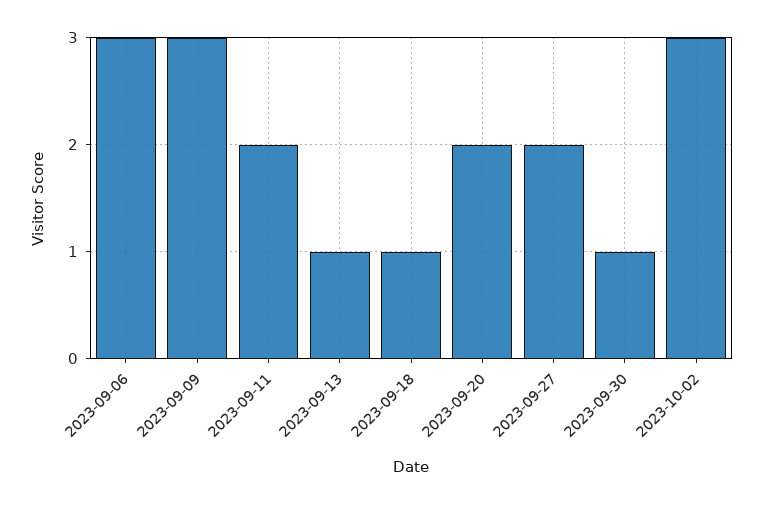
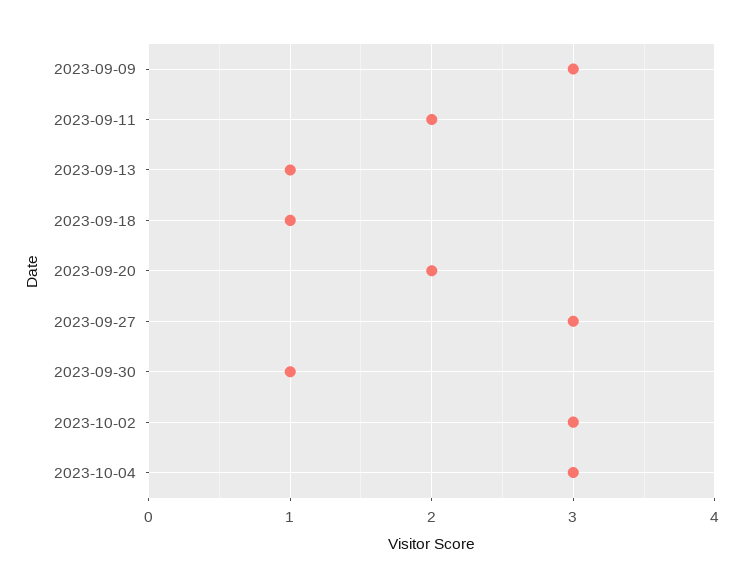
2023-09-06: 3 -> none
2023-09-27: 2 -> 3
2023-10-04: none -> 3

